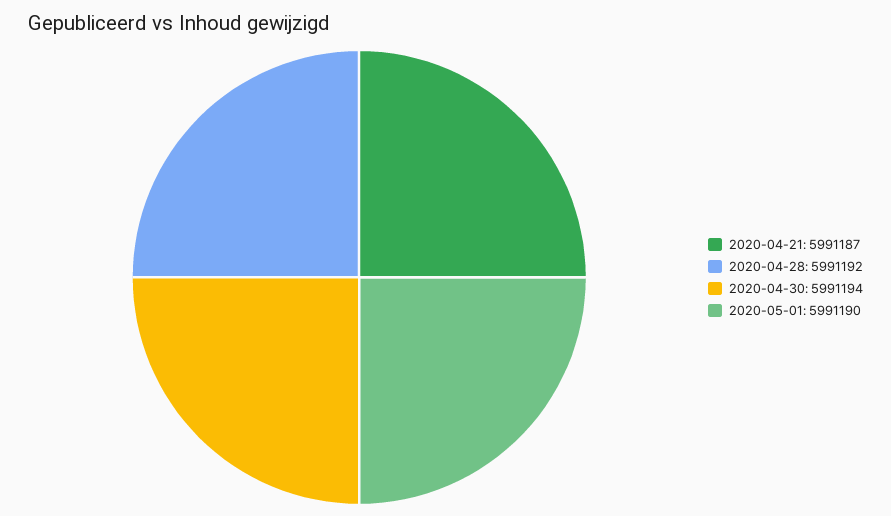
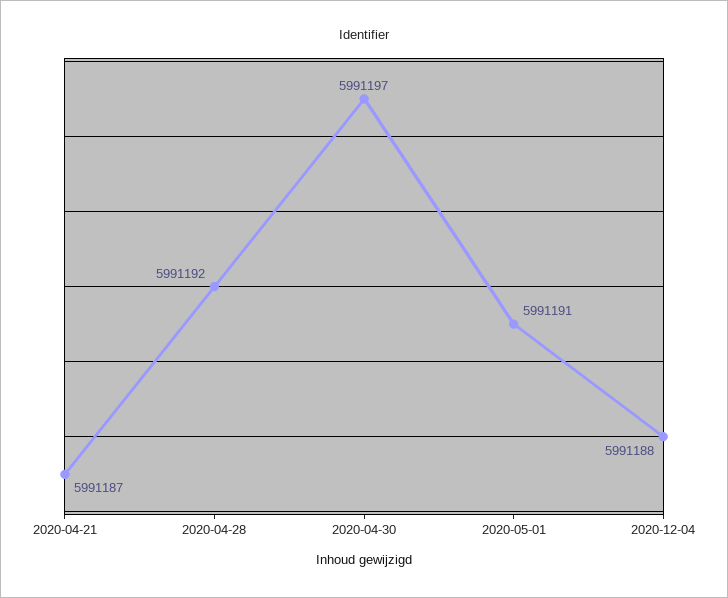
2020-04-30: 5991194 -> 5991197
2020-05-01: 5991190 -> 5991191
2020-12-04: none -> 5991188

